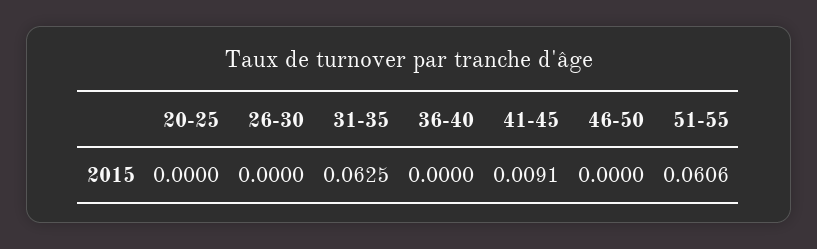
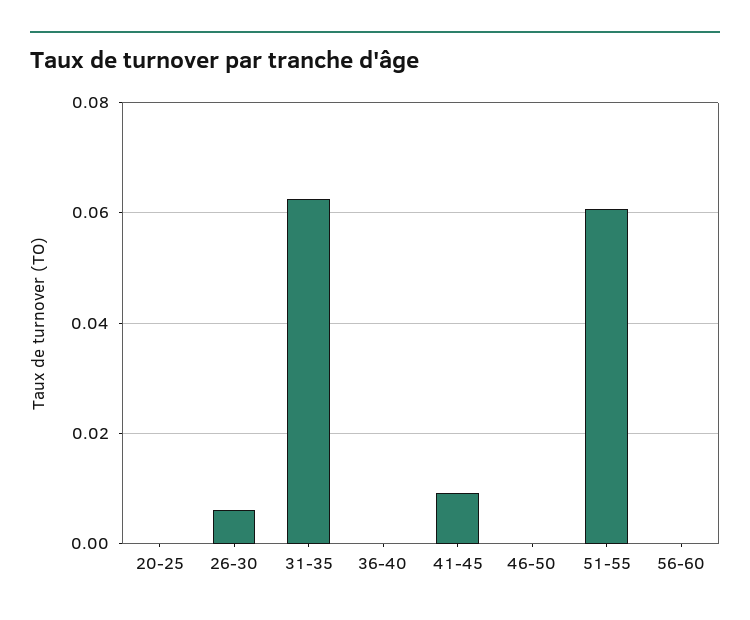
26-30: 0 -> 0.006
56-60: none -> 0

